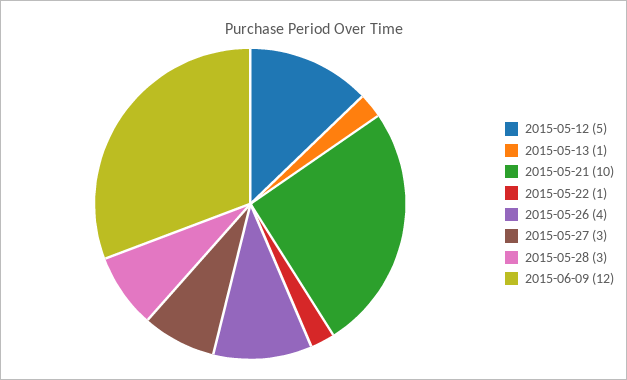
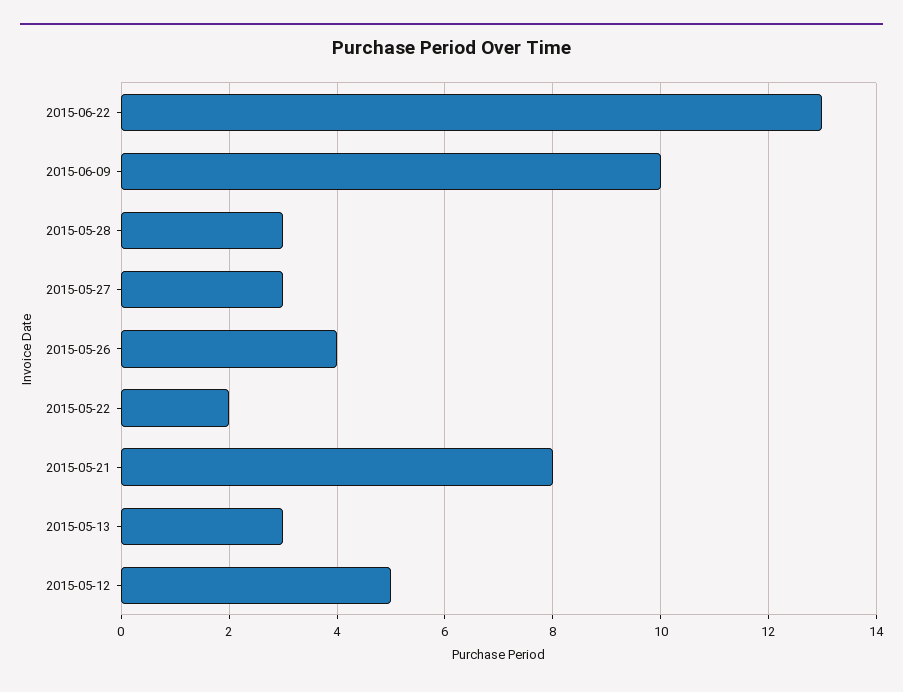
2015-05-13: 1 -> 3
2015-05-21: 10 -> 8
2015-05-22: 1 -> 2
2015-06-09: 12 -> 10
2015-06-22: none -> 13

